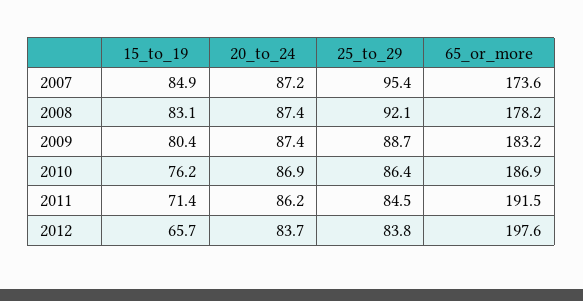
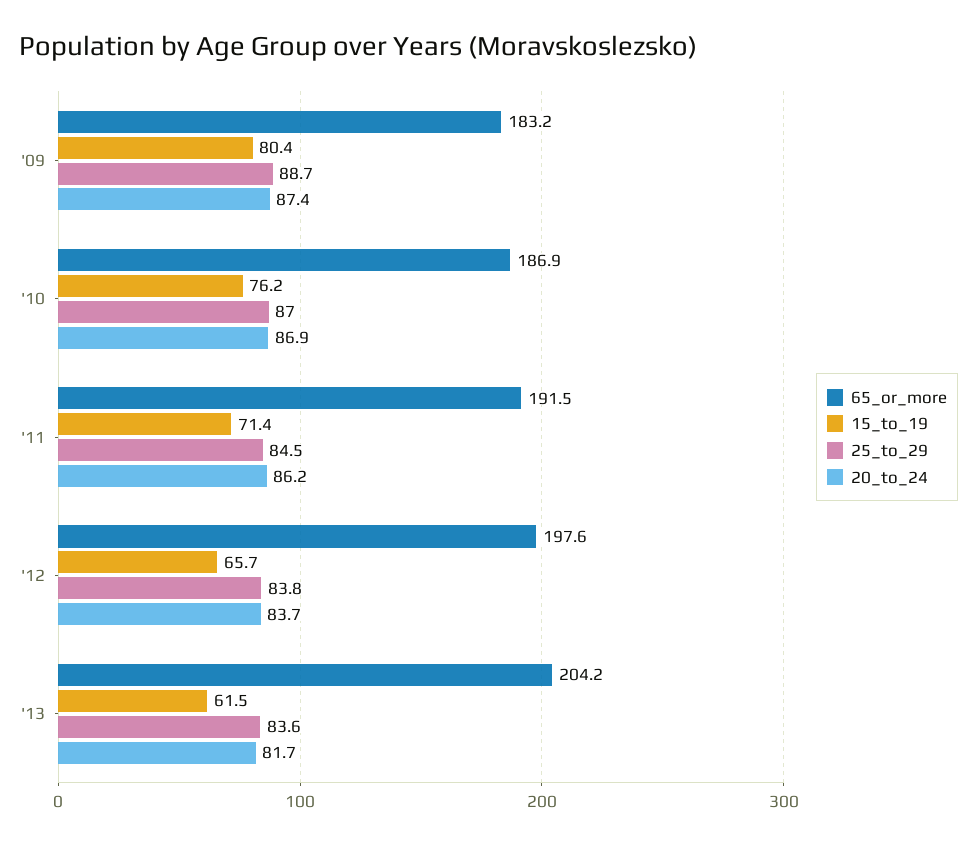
15_to_19, 2007: 84.9 -> none
20_to_24, 2007: 87.2 -> none
25_to_29, 2007: 95.4 -> none
65_or_more, 2007: 173.6 -> none
15_to_19, 2008: 83.1 -> none
20_to_24, 2008: 87.4 -> none
25_to_29, 2008: 92.1 -> none
65_or_more, 2008: 178.2 -> none
25_to_29, 2010: 86.4 -> 87
65_or_more, '13: none -> 204.2
15_to_19, '13: none -> 61.5
25_to_29, '13: none -> 83.6
20_to_24, '13: none -> 81.7

